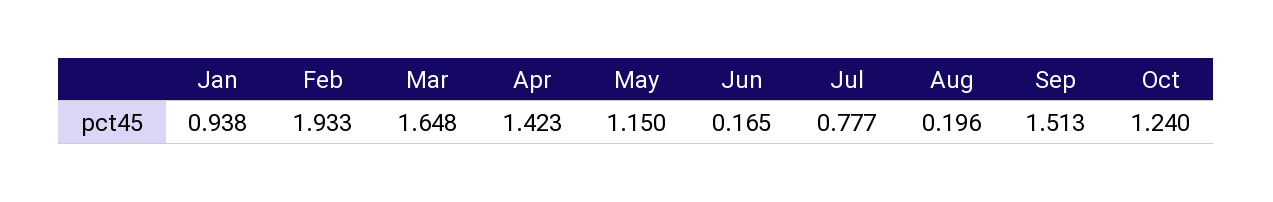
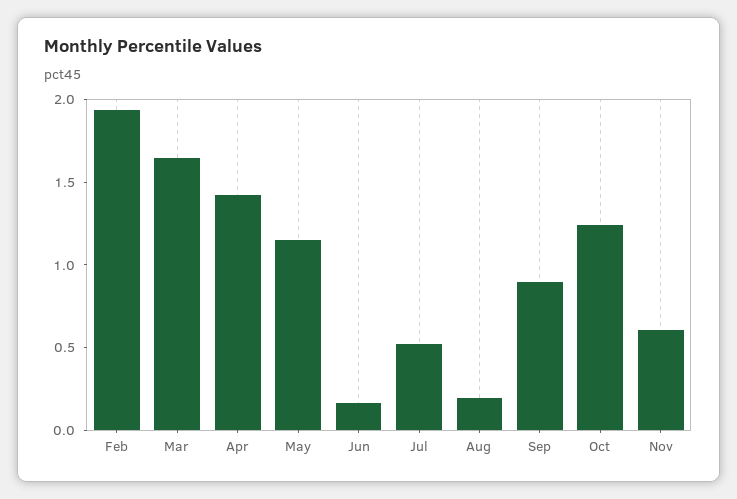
Jan: 0.938 -> none
Jul: 0.777 -> 0.5
Sep: 1.513 -> 0.9
Nov: none -> 0.6

